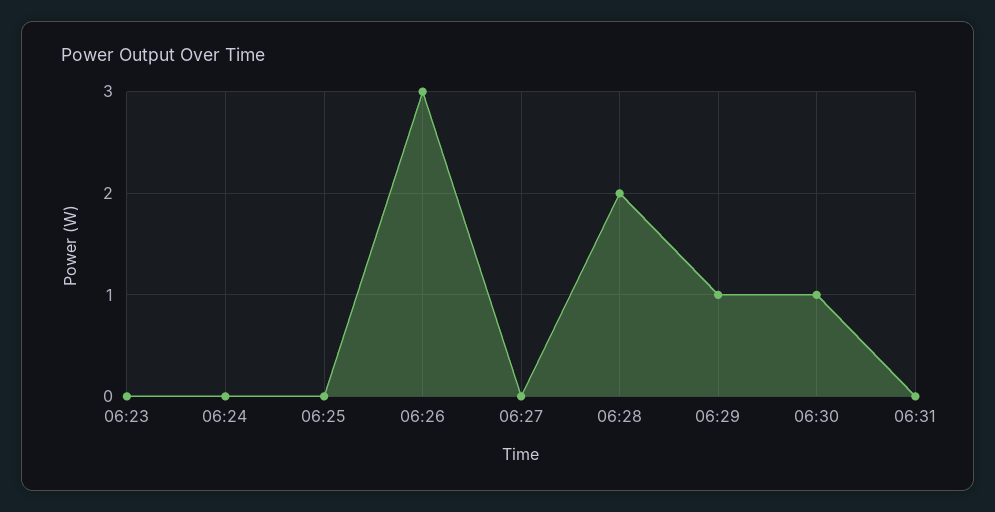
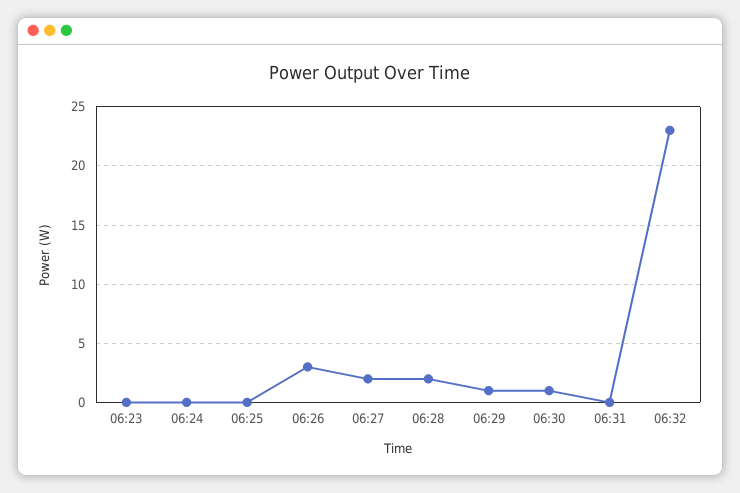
06:27: 0 -> 2
06:32: none -> 23

